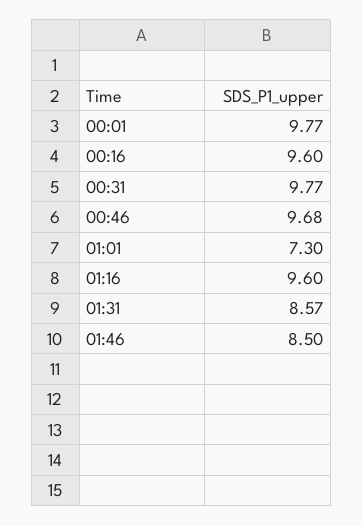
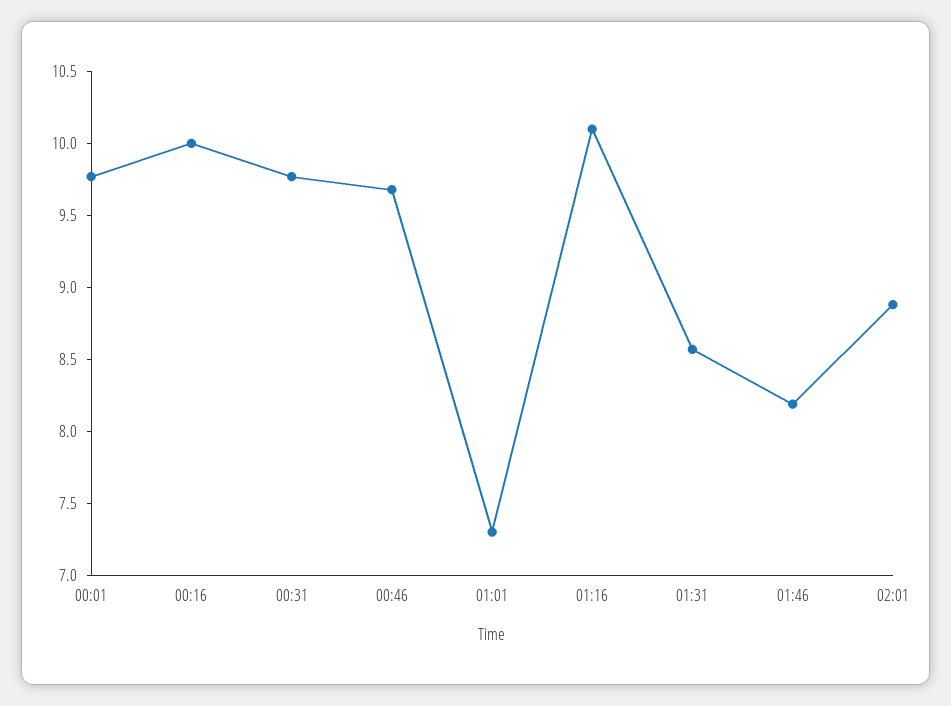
00:16: 9.6 -> 10
01:16: 9.6 -> 10.1
01:46: 8.5 -> 8.2
02:01: none -> 8.9

